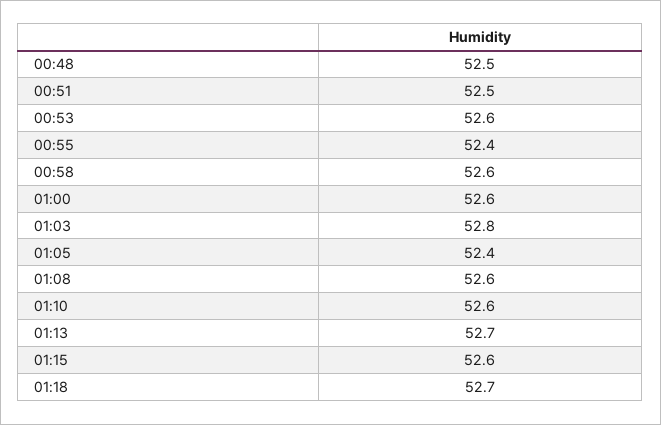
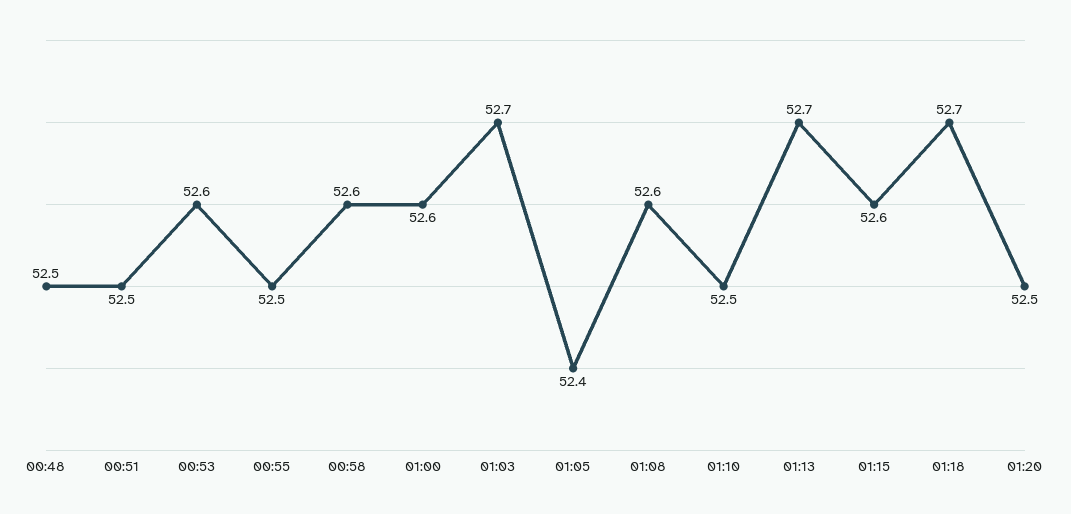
00:55: 52.4 -> 52.5
01:03: 52.8 -> 52.7
01:10: 52.6 -> 52.5
01:20: none -> 52.5

